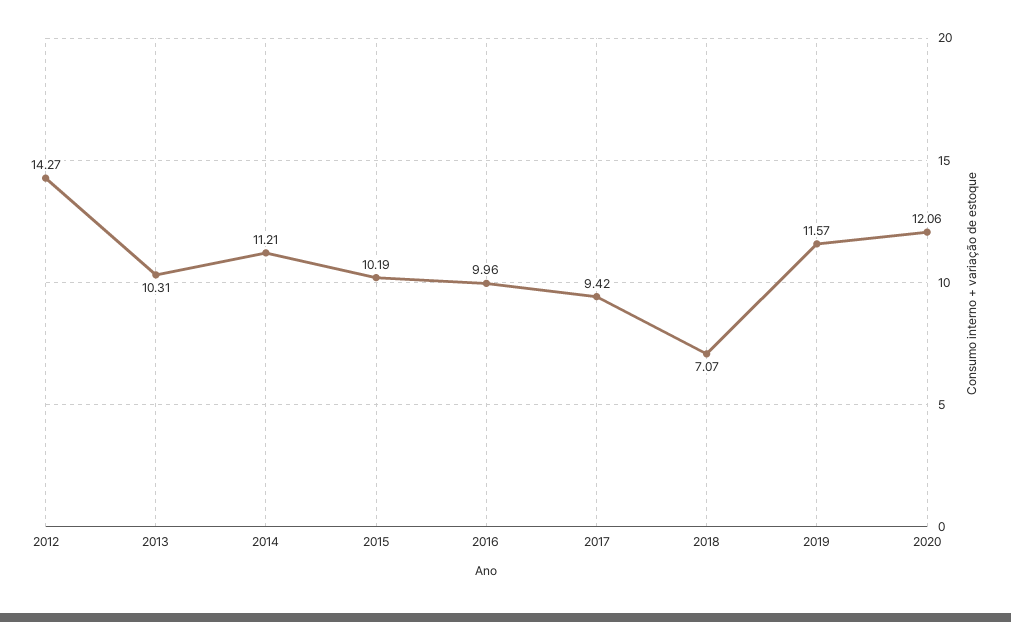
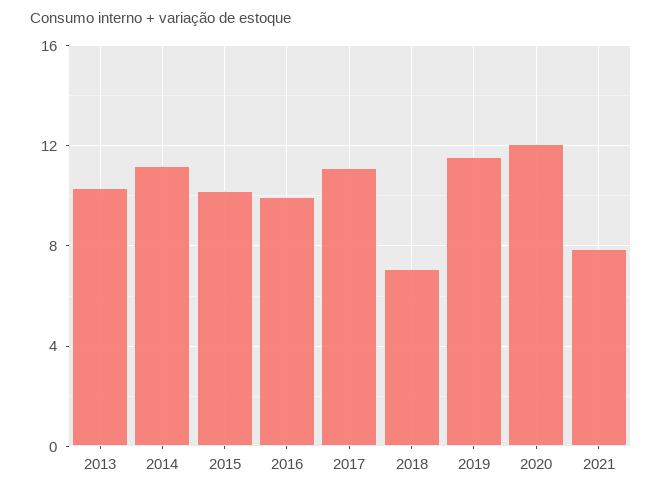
2012: 14.27 -> none
2017: 9.42 -> 11
2021: none -> 8

